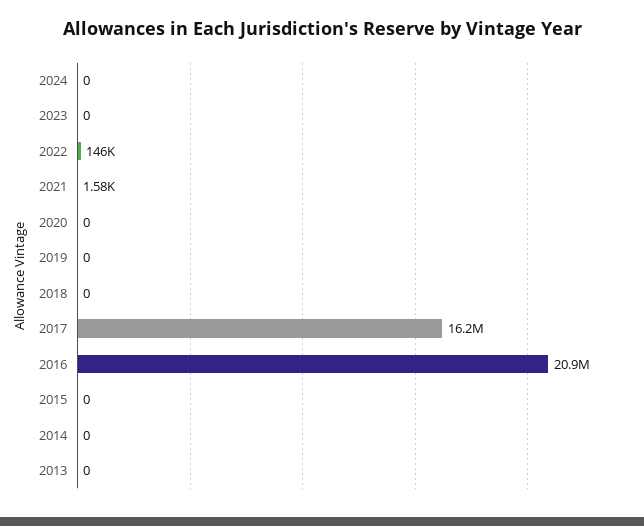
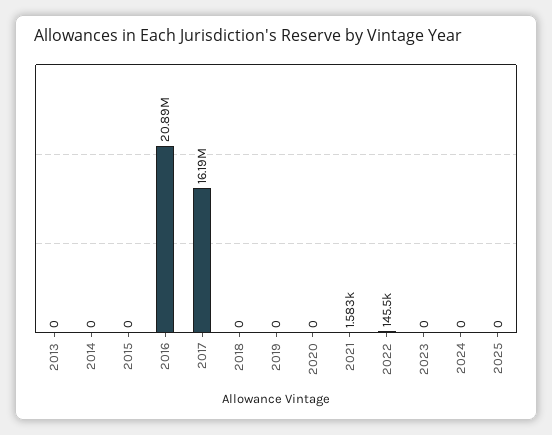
2025: none -> 0

